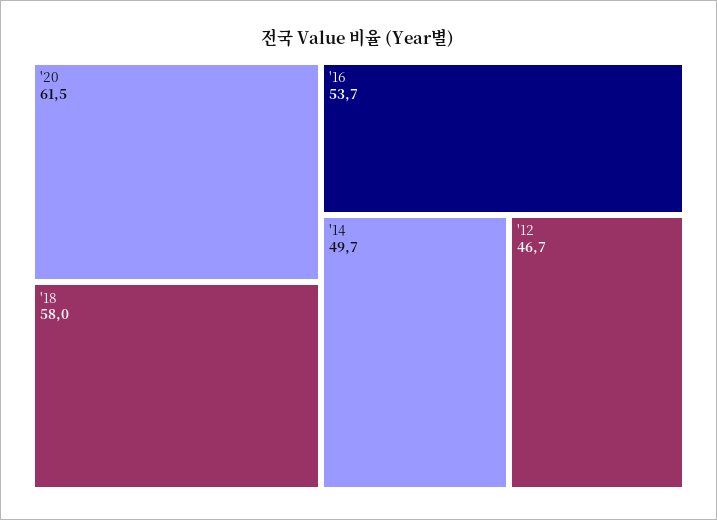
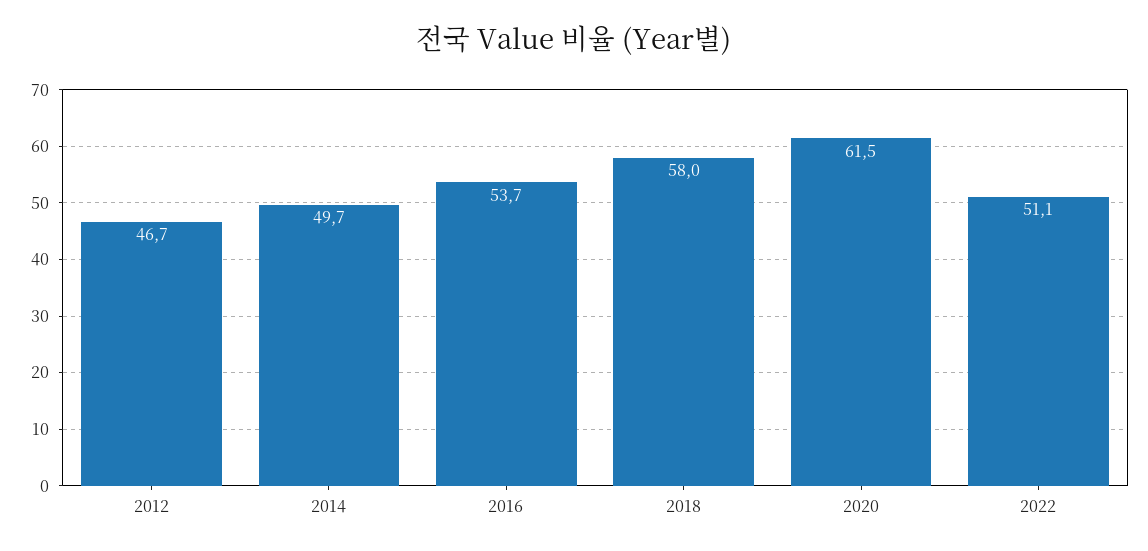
2022: none -> 51.1

